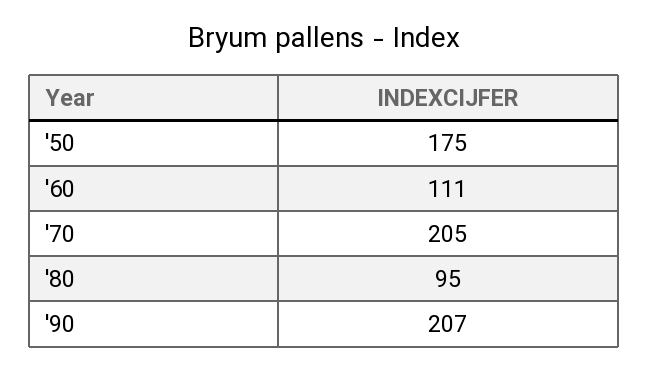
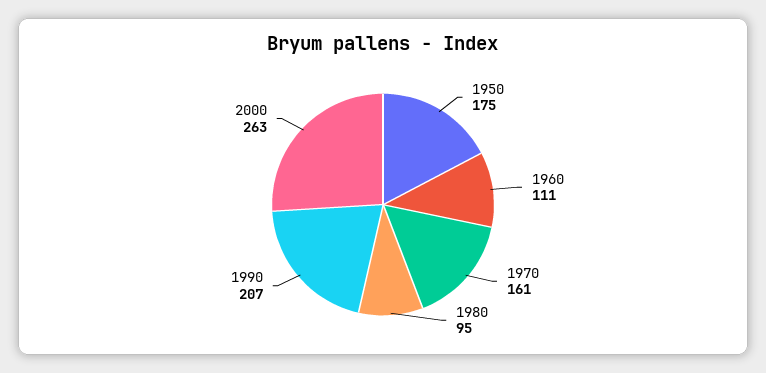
'70: 205 -> 161
2000: none -> 263

